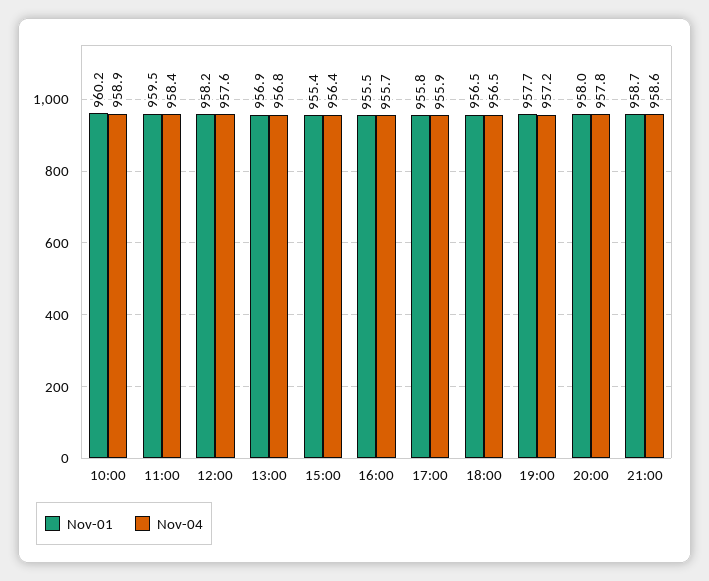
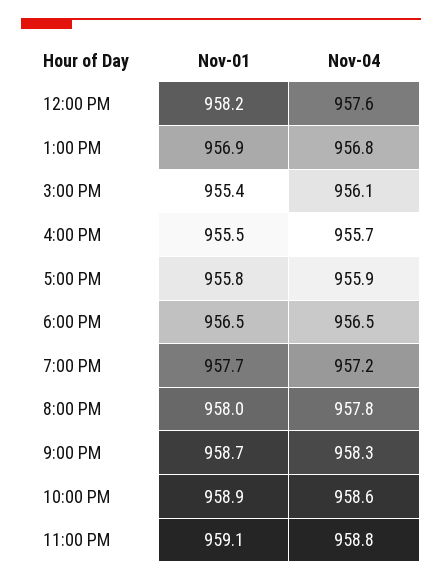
Nov-01, 10:00: 960.2 -> none
Nov-04, 10:00: 958.9 -> none
Nov-01, 11:00: 959.5 -> none
Nov-04, 11:00: 958.4 -> none
Nov-04, 15:00: 956.4 -> 956.1
Nov-04, 21:00: 958.6 -> 958.3
Nov-01, 10:00 PM: none -> 958.9
Nov-04, 10:00 PM: none -> 958.6
Nov-01, 11:00 PM: none -> 959.1
Nov-04, 11:00 PM: none -> 958.8

